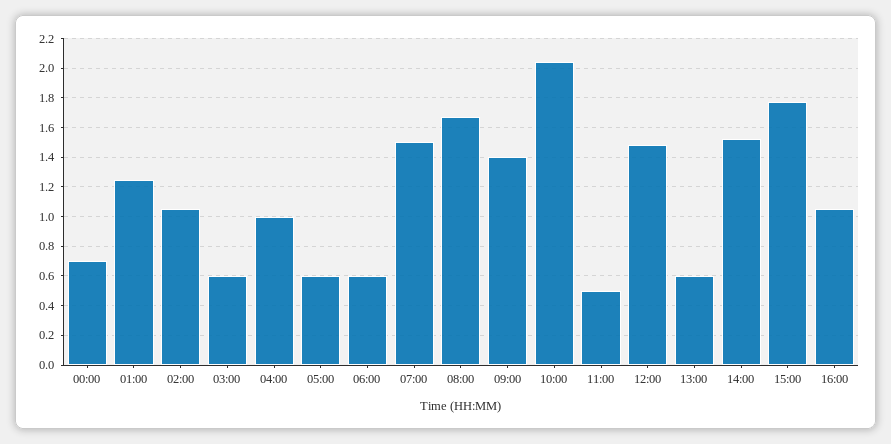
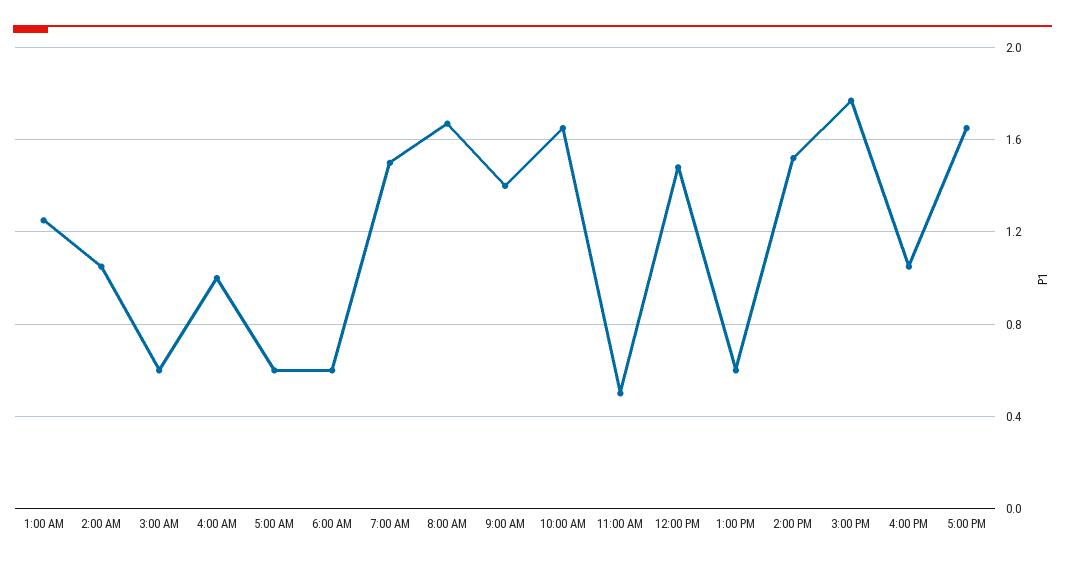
00:00: 0.7 -> none
10:00: 2.05 -> 1.65
5:00 PM: none -> 1.65

